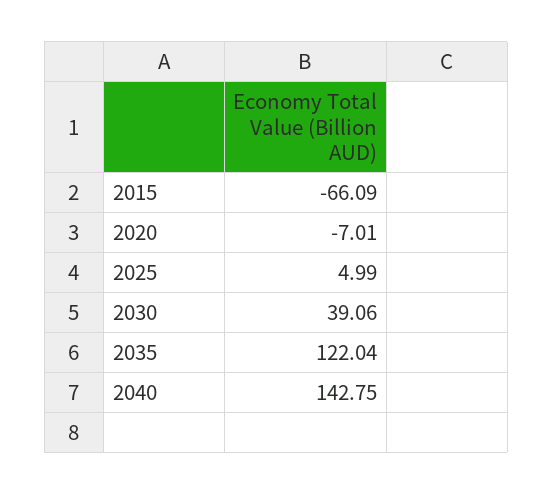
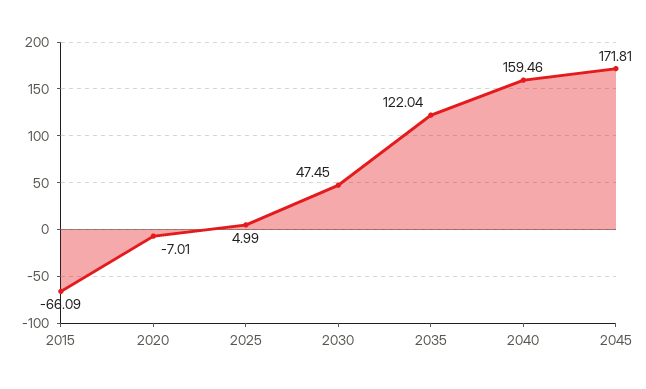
2030: 39.06 -> 47.45
2040: 142.75 -> 159.46
2045: none -> 171.81

